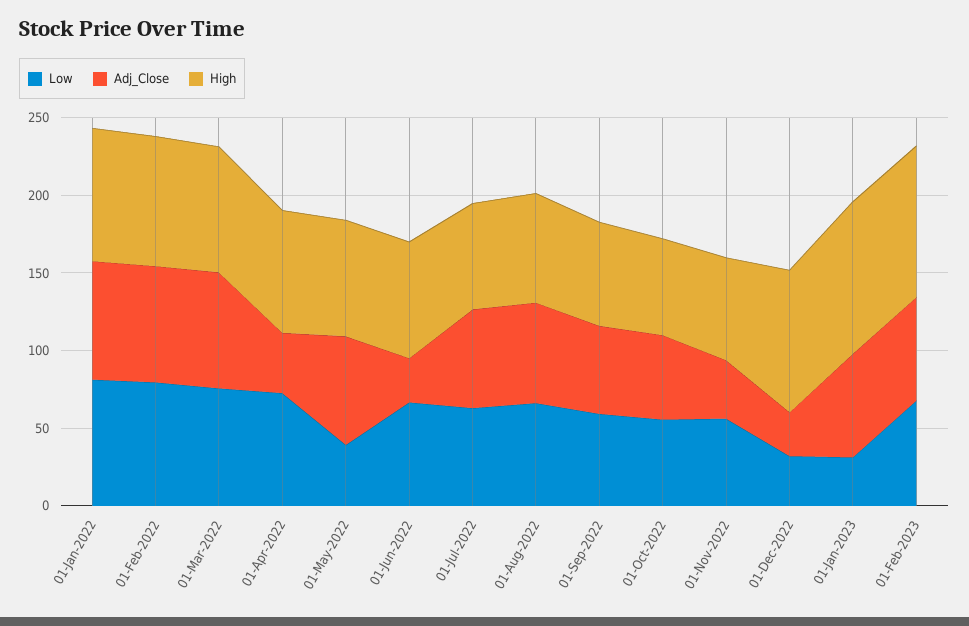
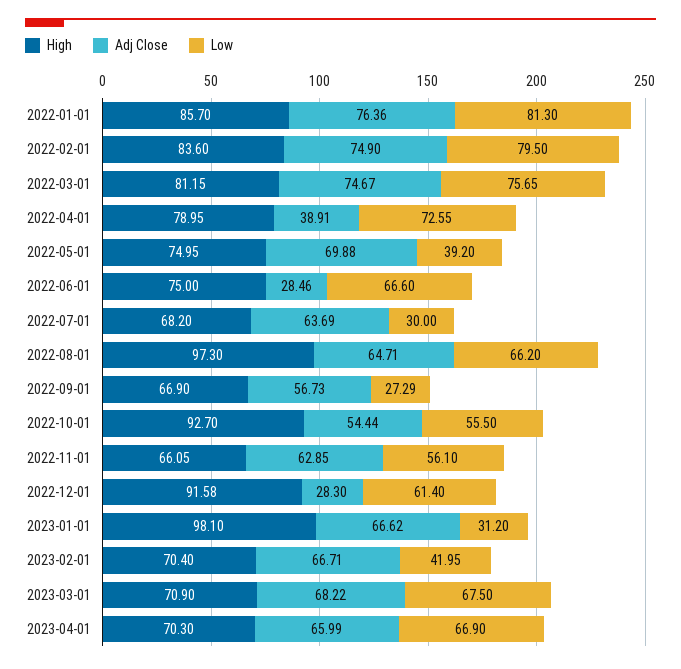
Low, 01-Jul-2022: 60 -> 30
High, 01-Aug-2022: 70 -> 97.3
Low, 01-Sep-2022: 60 -> 27.29
High, 01-Oct-2022: 60 -> 92.7
Adj_Close, 01-Nov-2022: 40 -> 62.85
Low, 01-Dec-2022: 30 -> 61.4
Low, 01-Feb-2023: 70 -> 41.95
High, 01-Feb-2023: 100 -> 70.4
High, 2023-03-01: none -> 70.9
Adj_Close, 2023-03-01: none -> 68.22
Low, 2023-03-01: none -> 67.5
High, 2023-04-01: none -> 70.3
Adj_Close, 2023-04-01: none -> 65.99
Low, 2023-04-01: none -> 66.9

